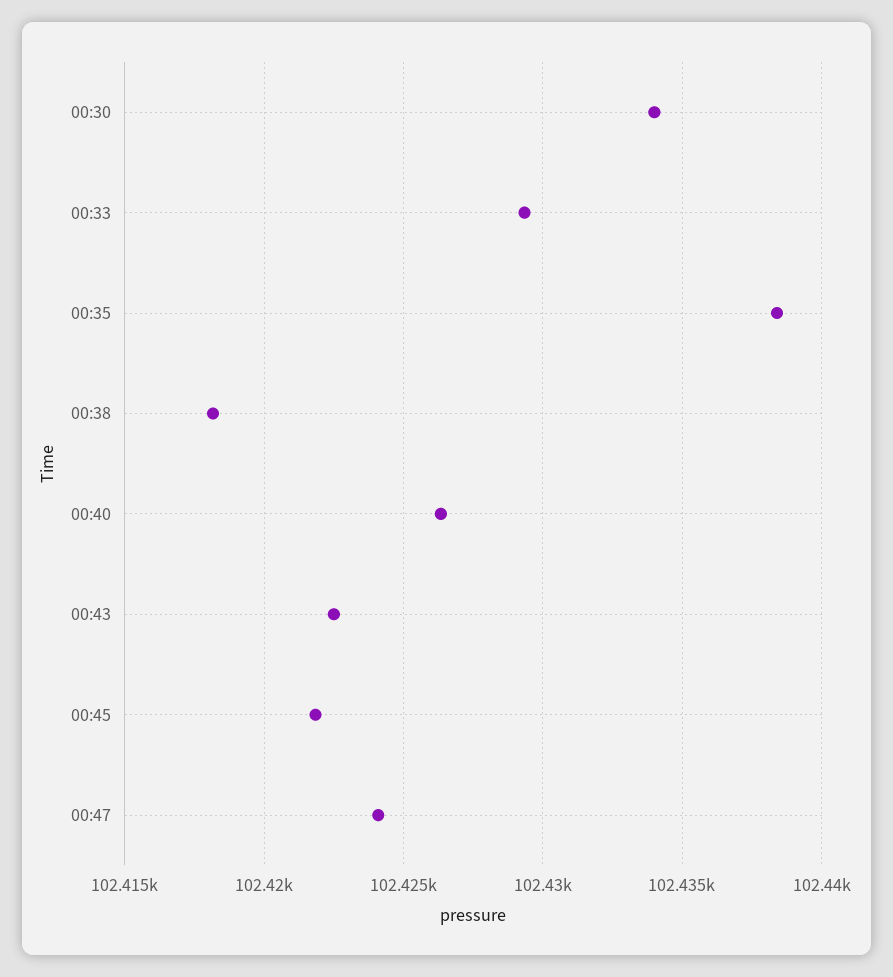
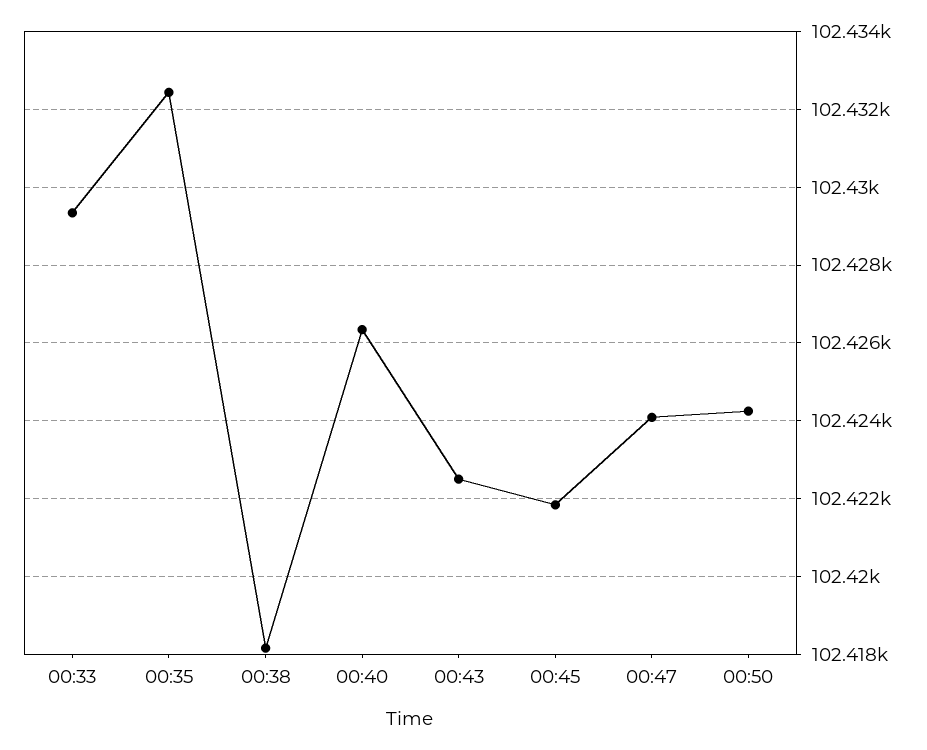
00:30: 102434 -> none
00:35: 102438.5 -> 102432.4
00:50: none -> 102424.2

